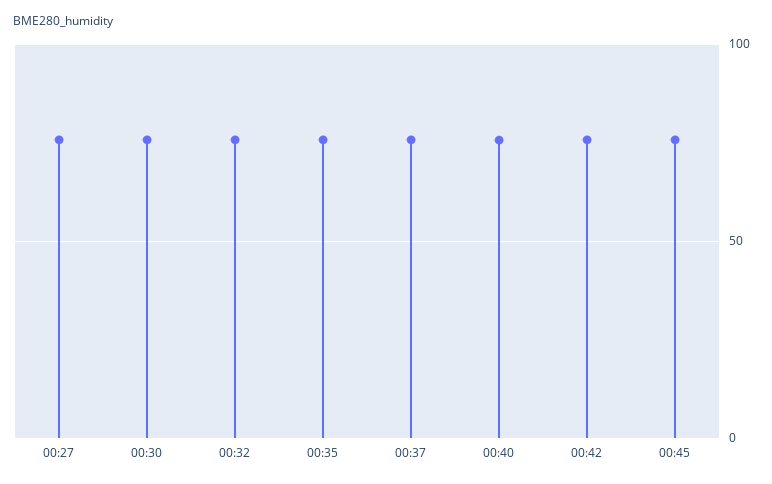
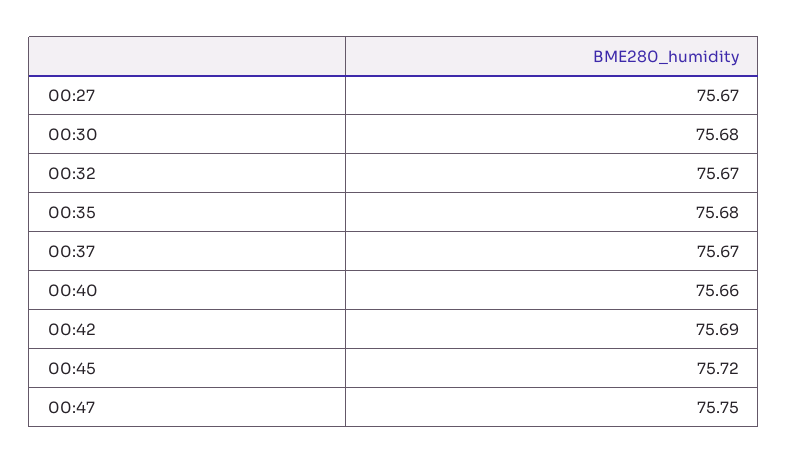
00:47: none -> 75.75

